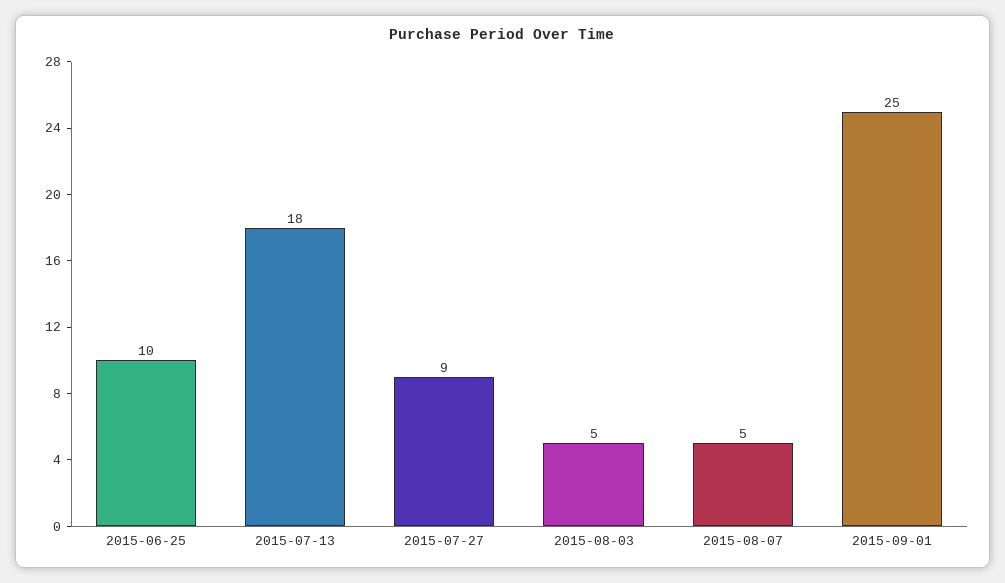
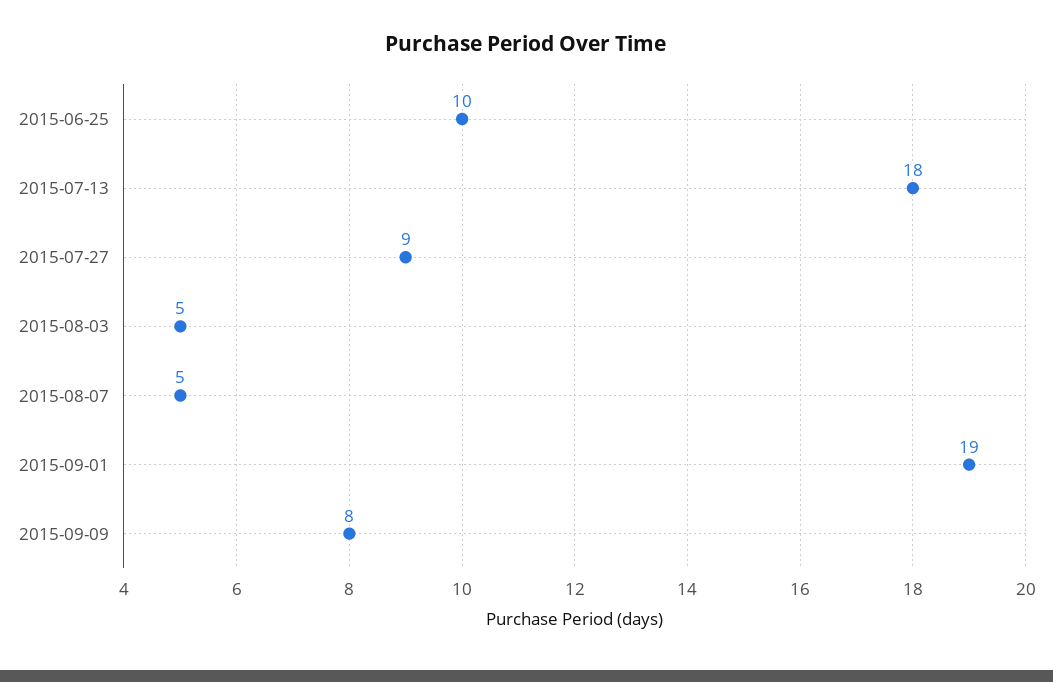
2015-09-01: 25 -> 19
2015-09-09: none -> 8

